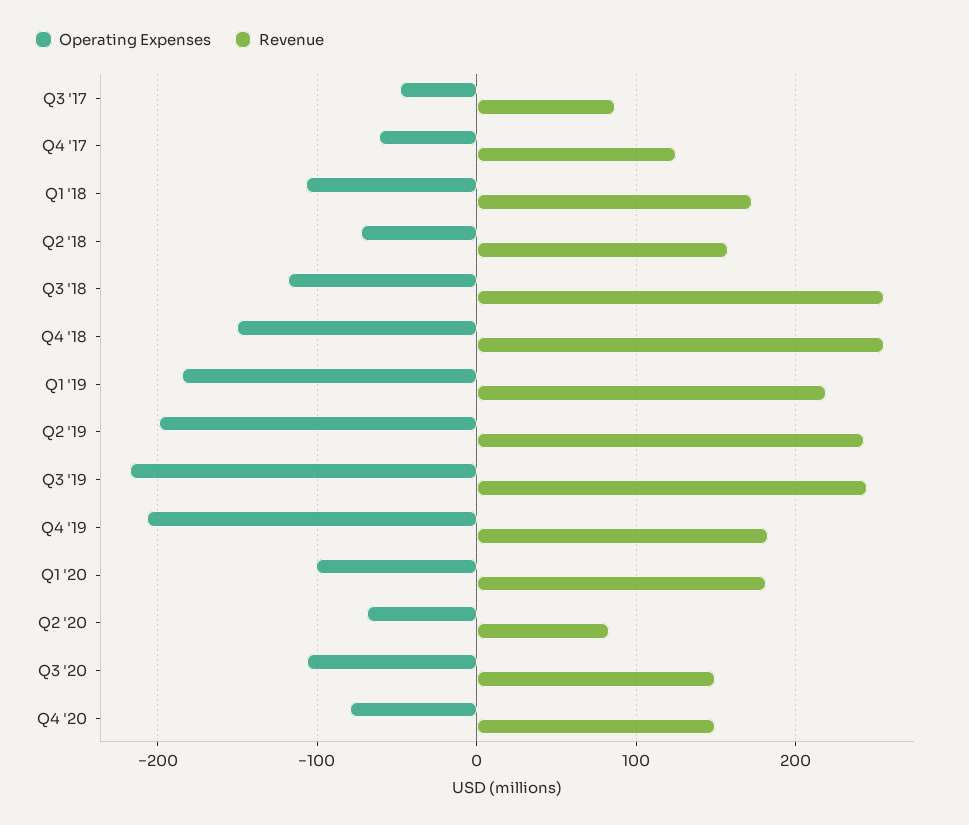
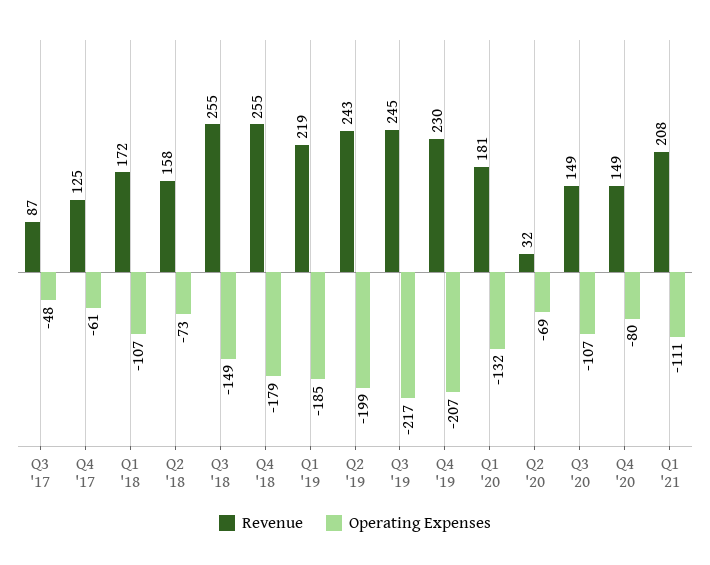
Operating Expenses, Q3 '18: -120 -> -149
Operating Expenses, Q4 '18: -150 -> -179
Revenue, Q4 '19: 180 -> 230
Operating Expenses, Q1 '20: -100 -> -132
Revenue, Q2 '20: 80 -> 32
Revenue, Q1 '21: none -> 208
Operating Expenses, Q1 '21: none -> -111

